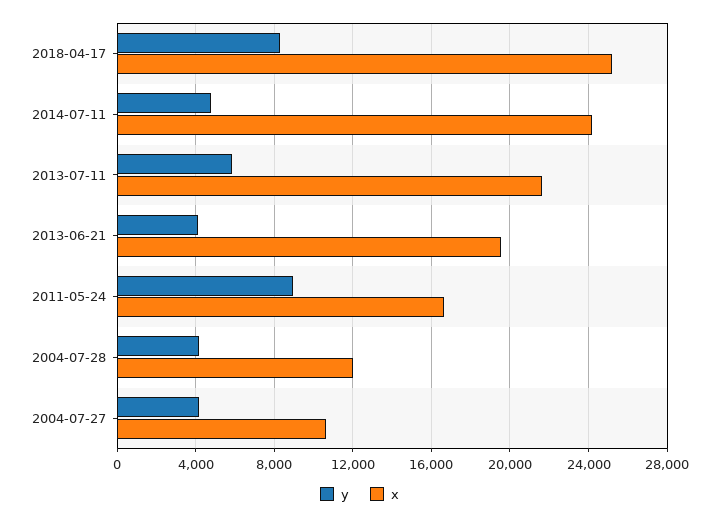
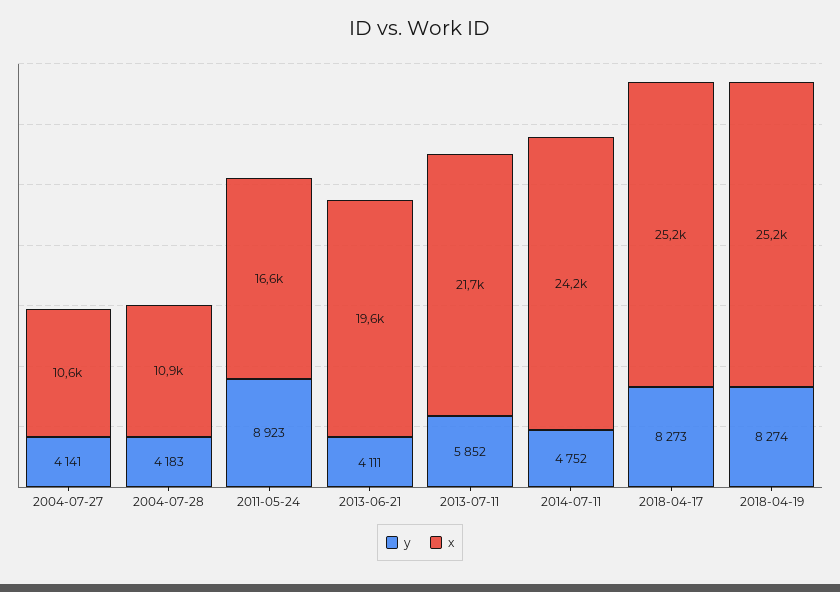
x, 2004-07-28: 12000 -> 10900
y, 2018-04-19: none -> 8274
x, 2018-04-19: none -> 25200

